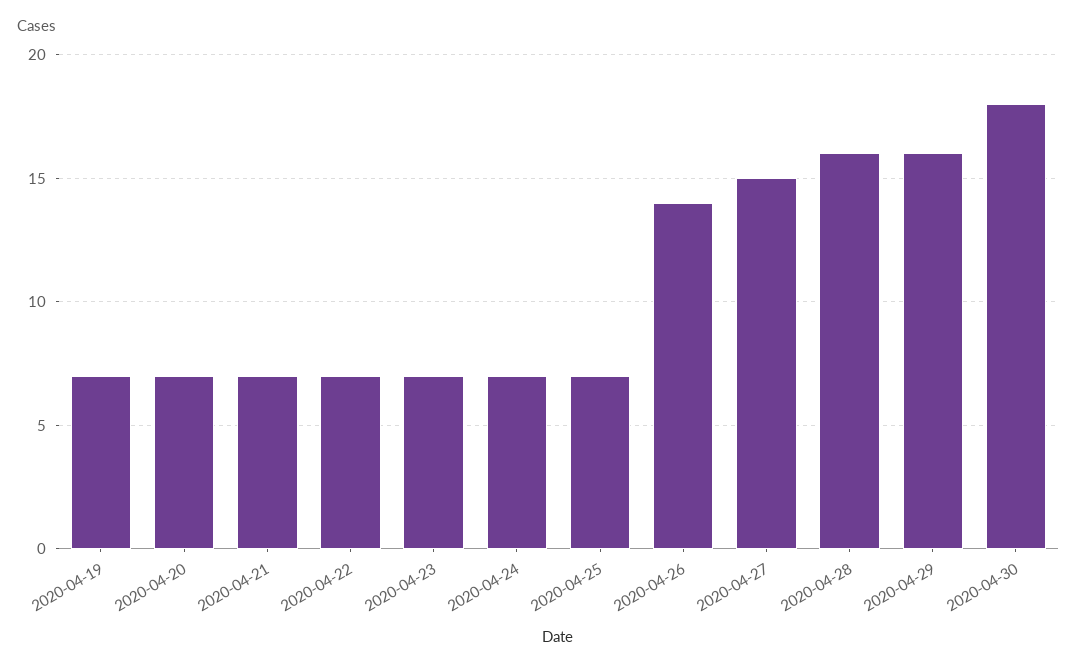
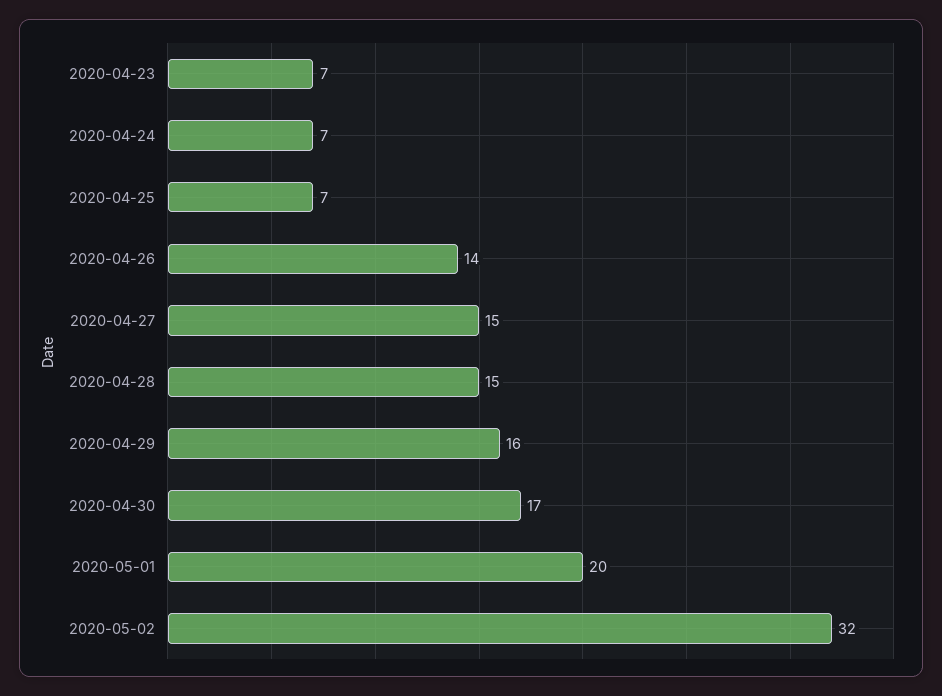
2020-04-19: 7 -> none
2020-04-20: 7 -> none
2020-04-21: 7 -> none
2020-04-22: 7 -> none
2020-04-28: 16 -> 15
2020-04-30: 18 -> 17
2020-05-01: none -> 20
2020-05-02: none -> 32

